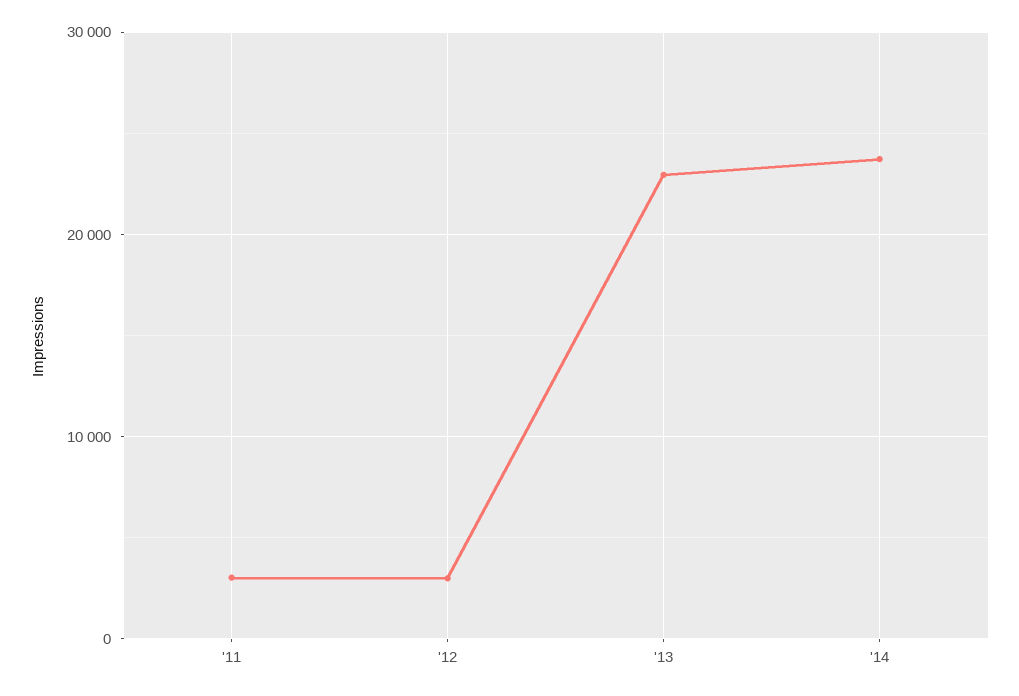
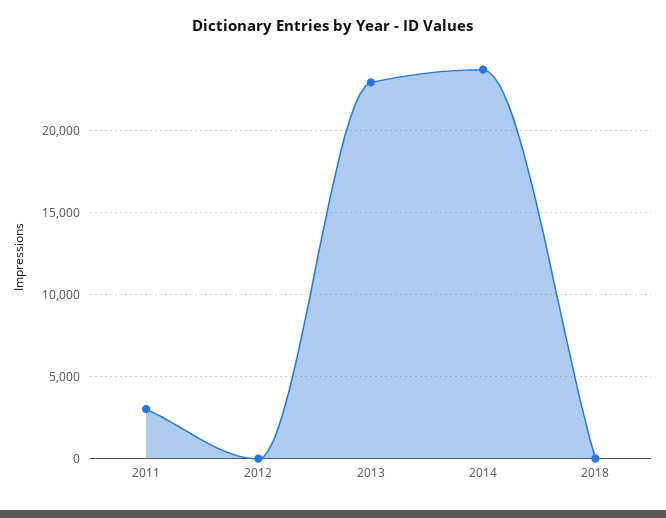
'12: 3000 -> 0
2018: none -> 0

